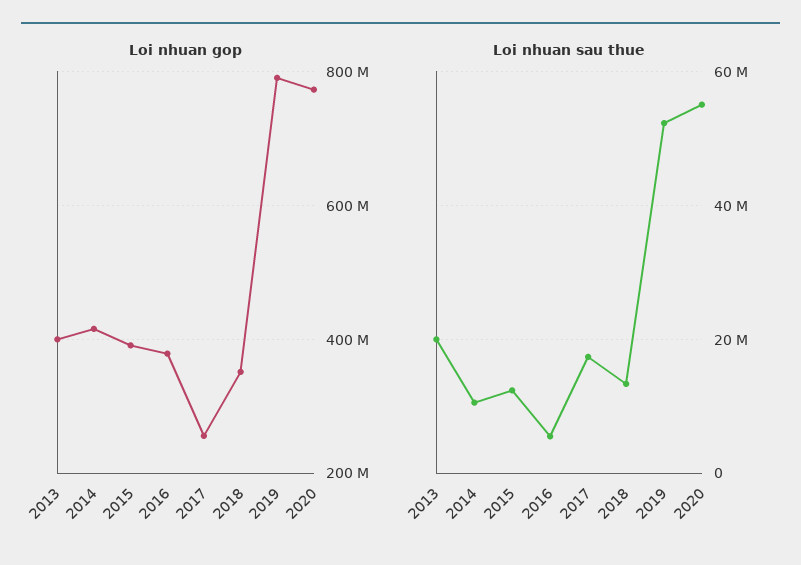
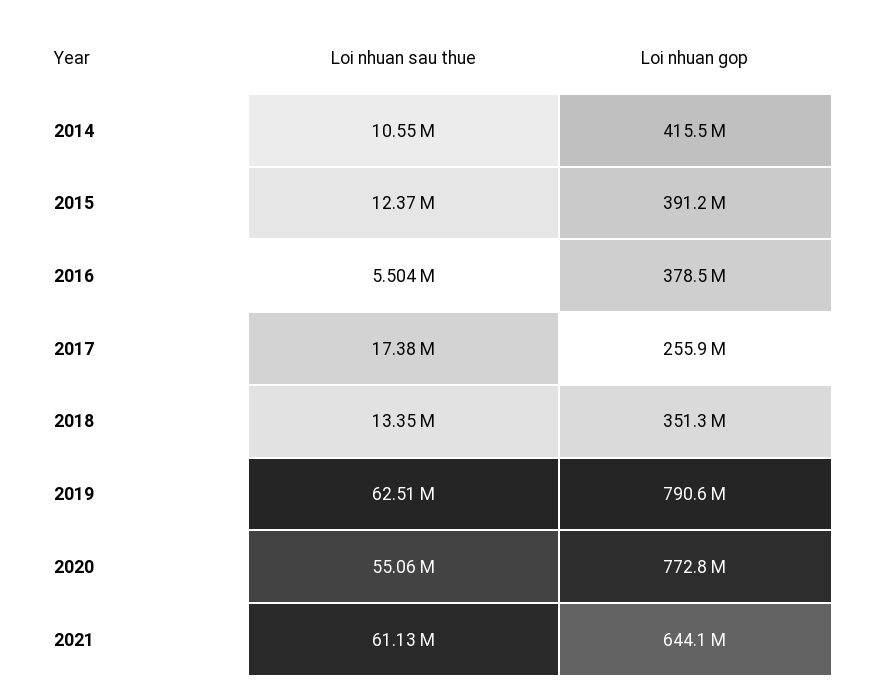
Loi nhuan gop, 2013: 400000000 -> none
Loi nhuan sau thue, 2013: 20000000 -> none
Loi nhuan sau thue, 2019: 52000000 -> 62510000
Loi nhuan sau thue, 2021: none -> 61130000
Loi nhuan gop, 2021: none -> 644100000

